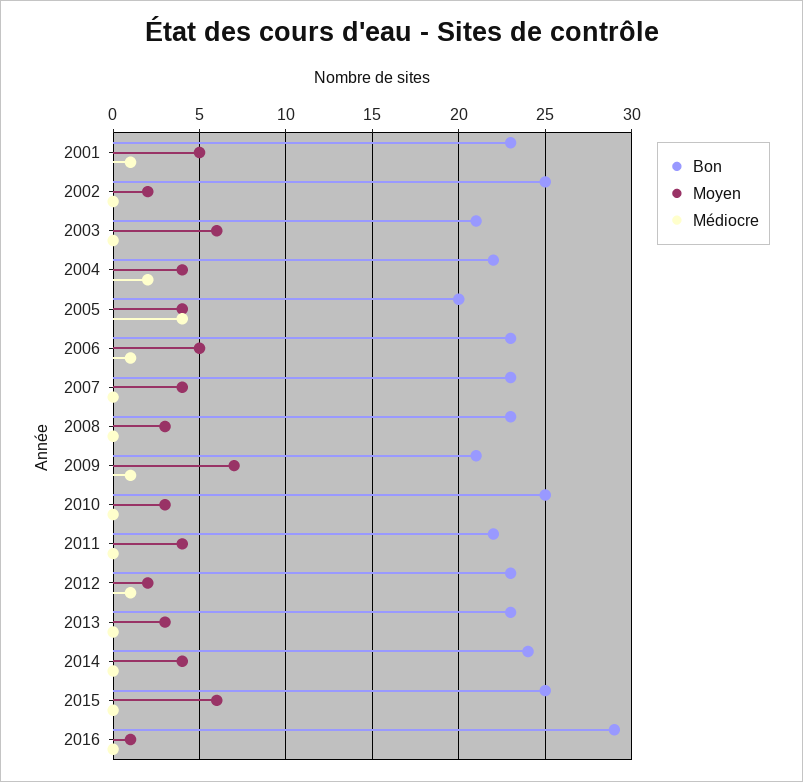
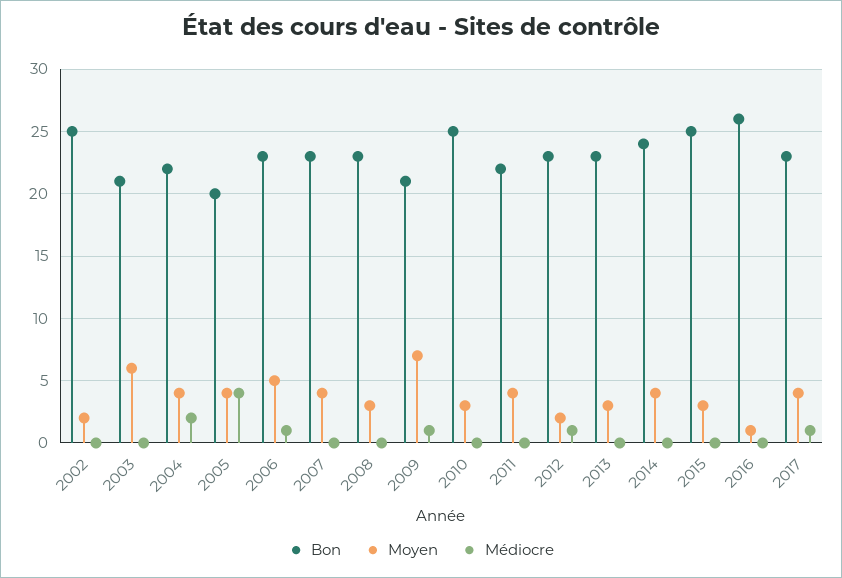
Bon, 2001: 23 -> none
Moyen, 2001: 5 -> none
Médiocre, 2001: 1 -> none
Moyen, 2015: 6 -> 3
Bon, 2016: 29 -> 26
Bon, 2017: none -> 23
Moyen, 2017: none -> 4
Médiocre, 2017: none -> 1

